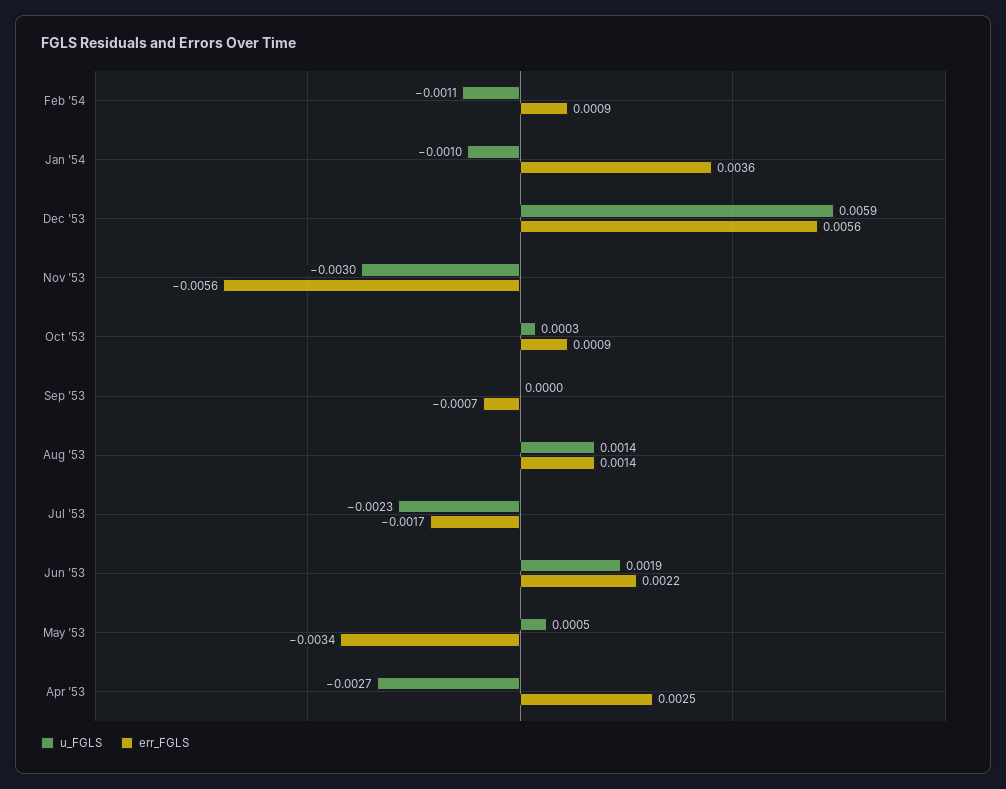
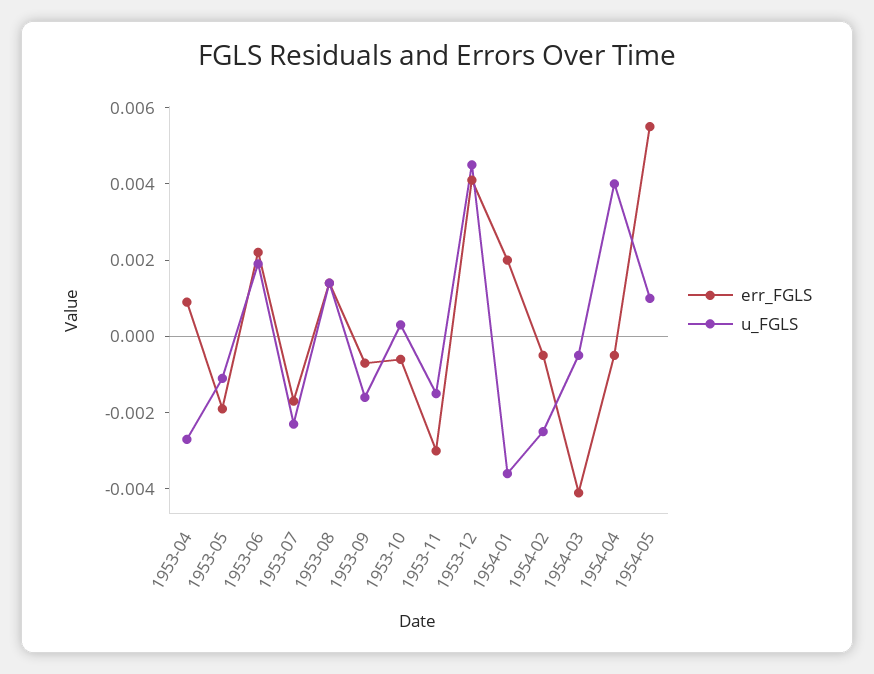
u_FGLS, Feb '54: -0.0011 -> -0.0025
err_FGLS, Feb '54: 0.0009 -> -0.0005
u_FGLS, Jan '54: -0.001 -> -0.0035
err_FGLS, Jan '54: 0.0036 -> 0.002
u_FGLS, Dec '53: 0.0059 -> 0.0045
err_FGLS, Dec '53: 0.0056 -> 0.004
u_FGLS, Nov '53: -0.003 -> -0.0015
err_FGLS, Nov '53: -0.0056 -> -0.003
err_FGLS, Oct '53: 0.0009 -> -0.0005
u_FGLS, Sep '53: 0 -> -0.0015
u_FGLS, May '53: 0.0005 -> -0.001
err_FGLS, May '53: -0.0034 -> -0.002
err_FGLS, Apr '53: 0.0025 -> 0.001
err_FGLS, 1954-03: none -> -0.004
u_FGLS, 1954-03: none -> -0.0005
err_FGLS, 1954-04: none -> -0.0005
u_FGLS, 1954-04: none -> 0.004
err_FGLS, 1954-05: none -> 0.0055
u_FGLS, 1954-05: none -> 0.001

